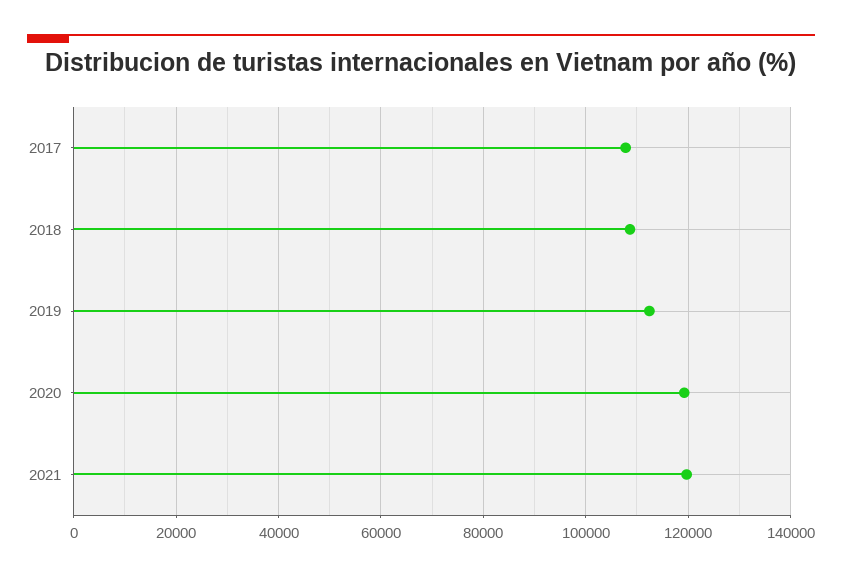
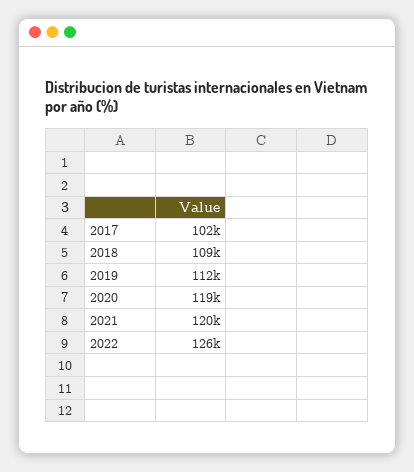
2017: 108000 -> 102000
2022: none -> 126000

